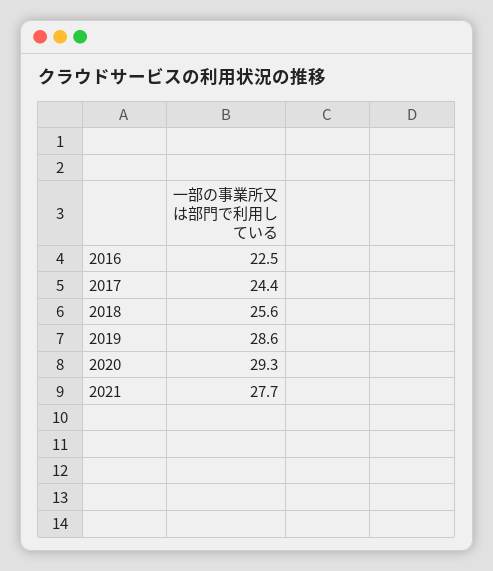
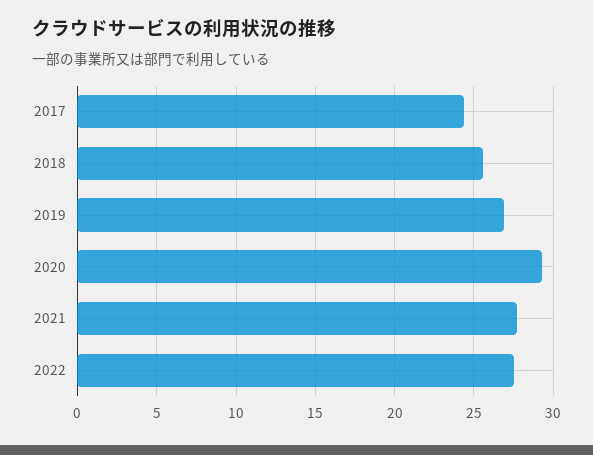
2016: 22.5 -> none
2019: 28.6 -> 27
2022: none -> 27.5

